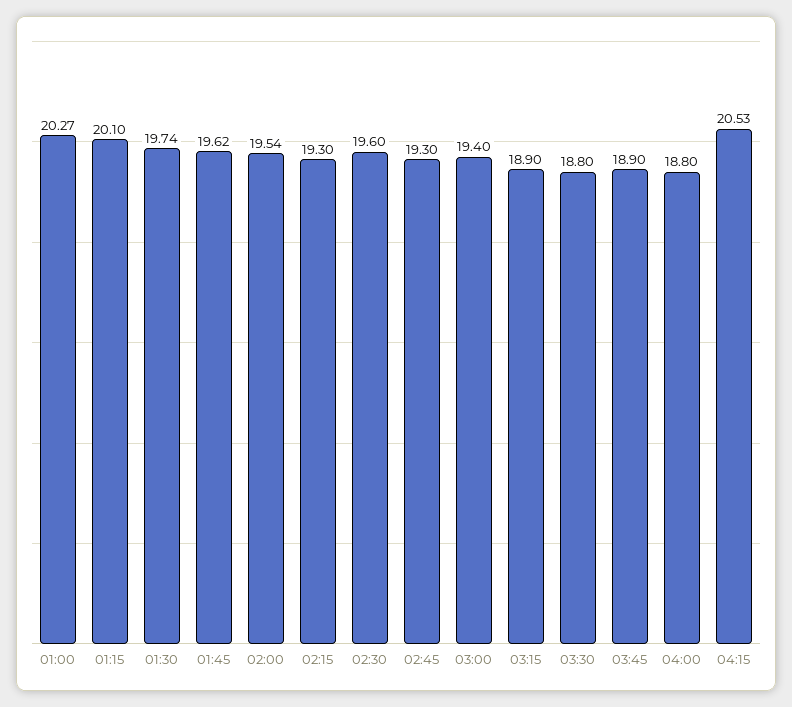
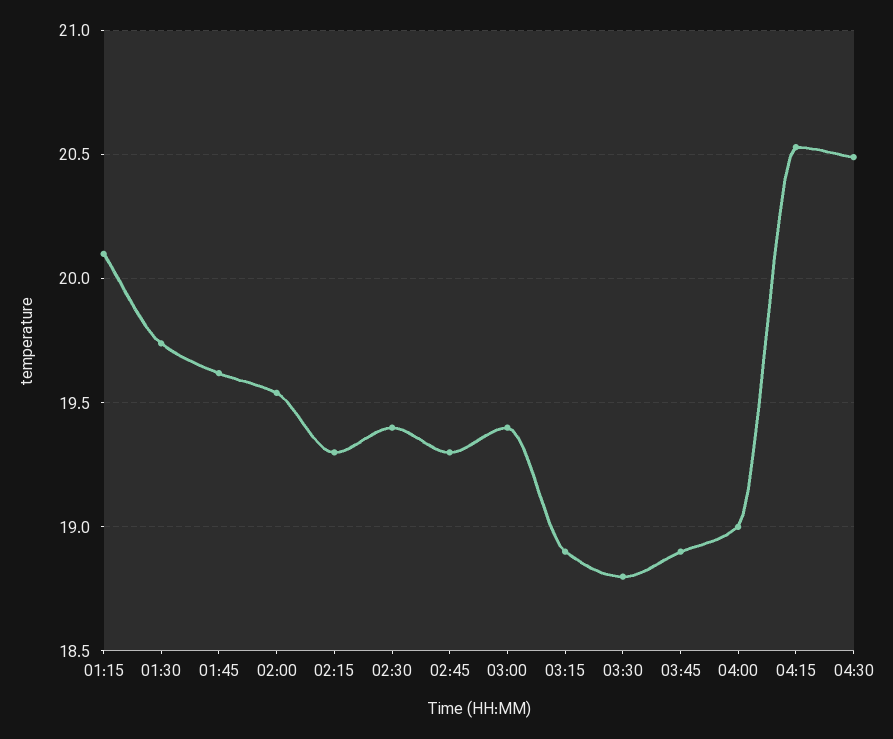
01:00: 20.27 -> none
02:30: 19.6 -> 19.4
04:00: 18.8 -> 19
04:30: none -> 20.5

